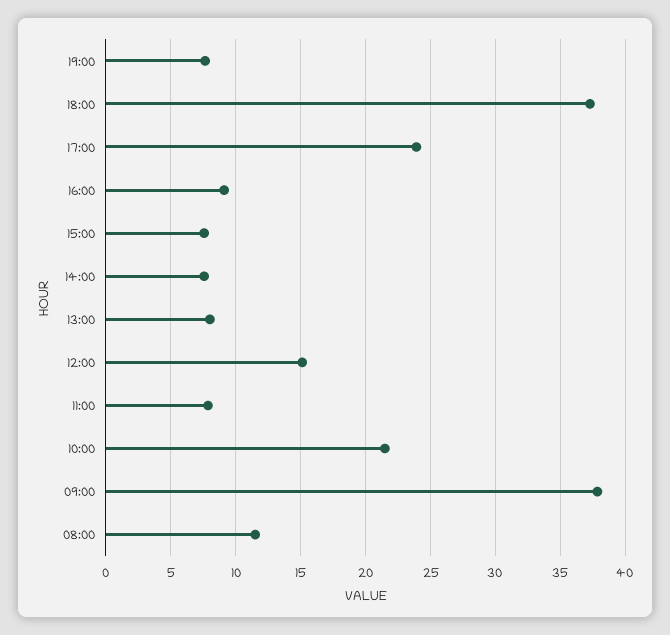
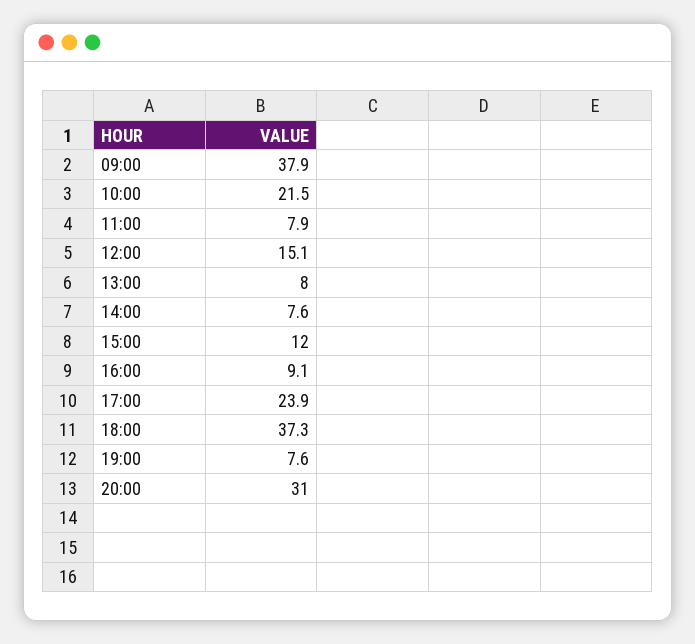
15:00: 7.5 -> 12
08:00: 11.5 -> none
20:00: none -> 31

